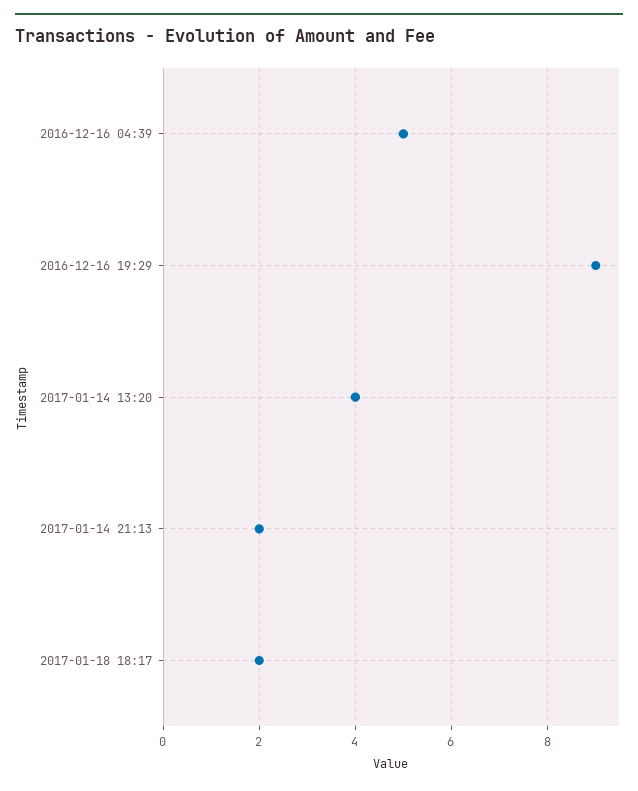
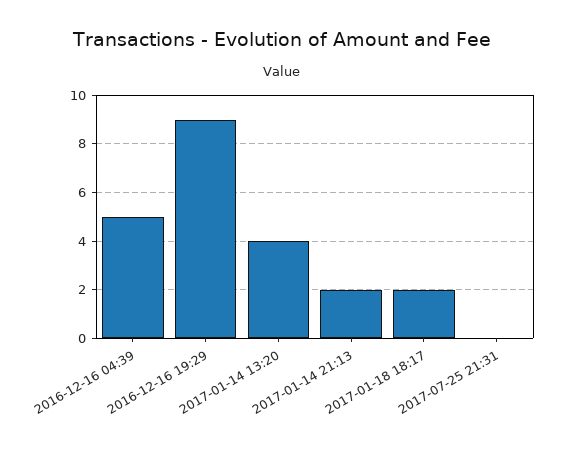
2017-07-25 21:31: none -> 0

